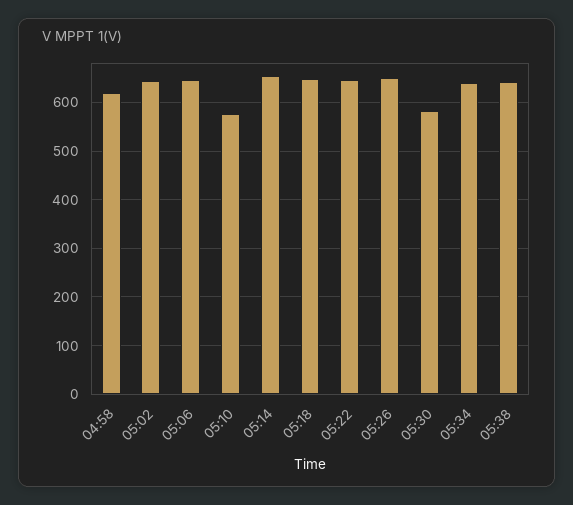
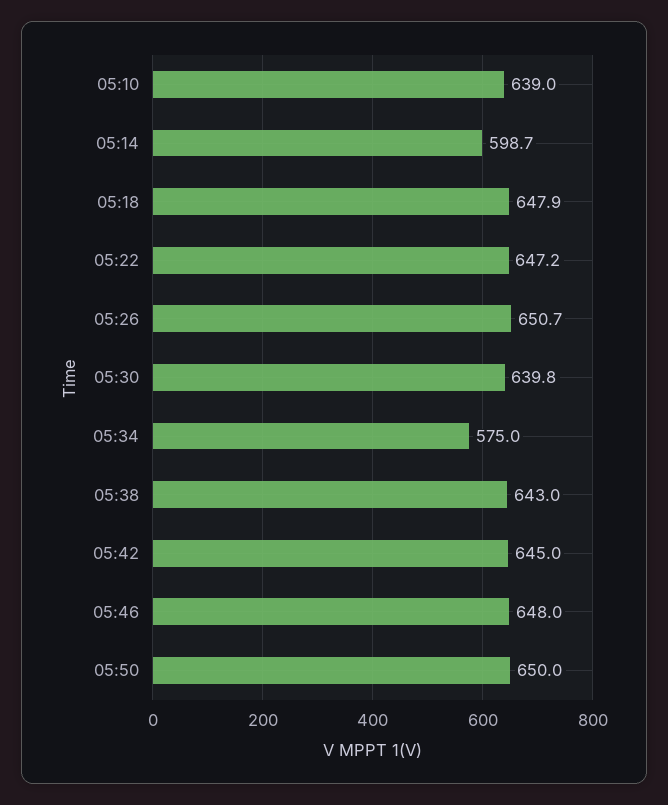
04:58: 620 -> none
05:02: 640 -> none
05:06: 640 -> none
05:10: 580 -> 639
05:14: 660 -> 598.7
05:30: 580 -> 639.8
05:34: 640 -> 575
05:42: none -> 645
05:46: none -> 648
05:50: none -> 650

